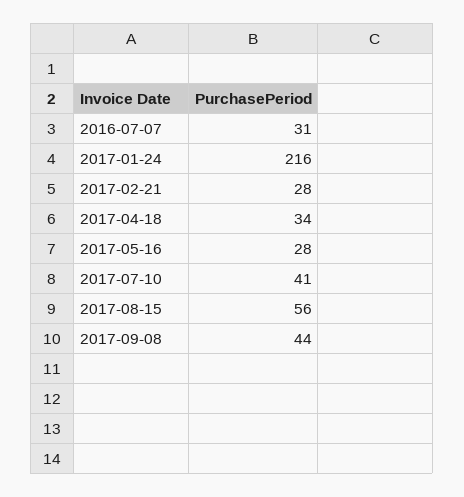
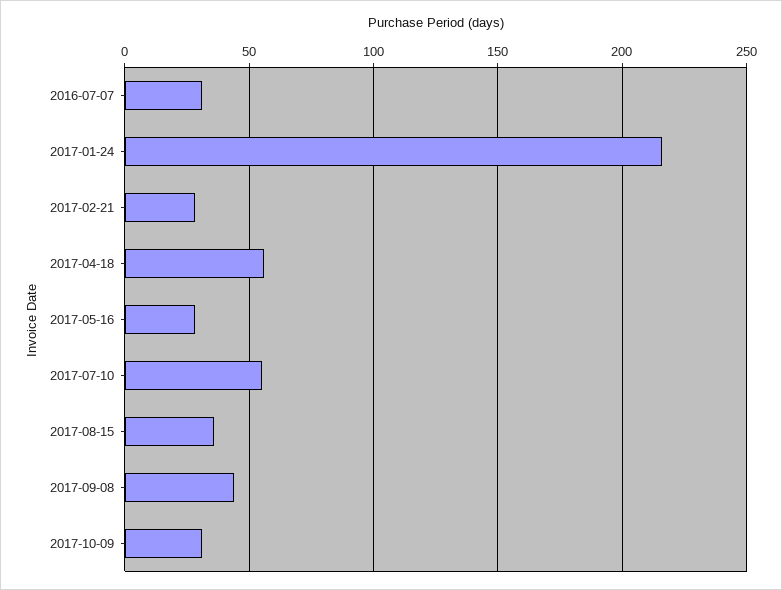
2017-04-18: 34 -> 55
2017-07-10: 41 -> 55
2017-08-15: 56 -> 35
2017-10-09: none -> 30

